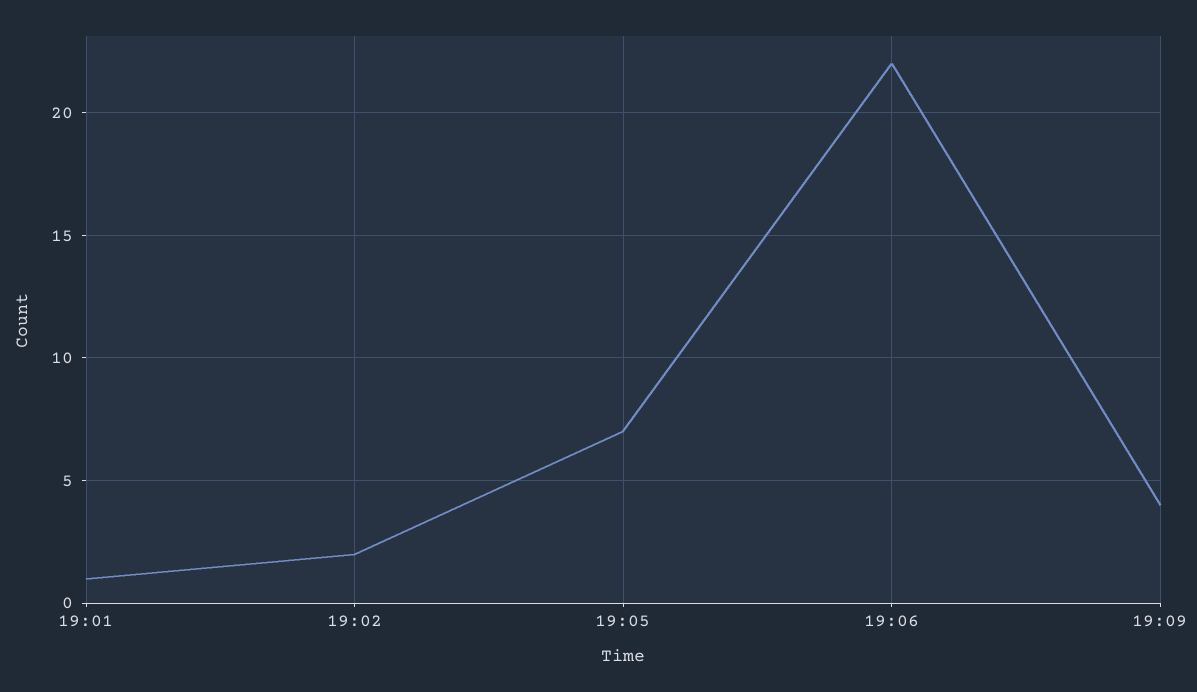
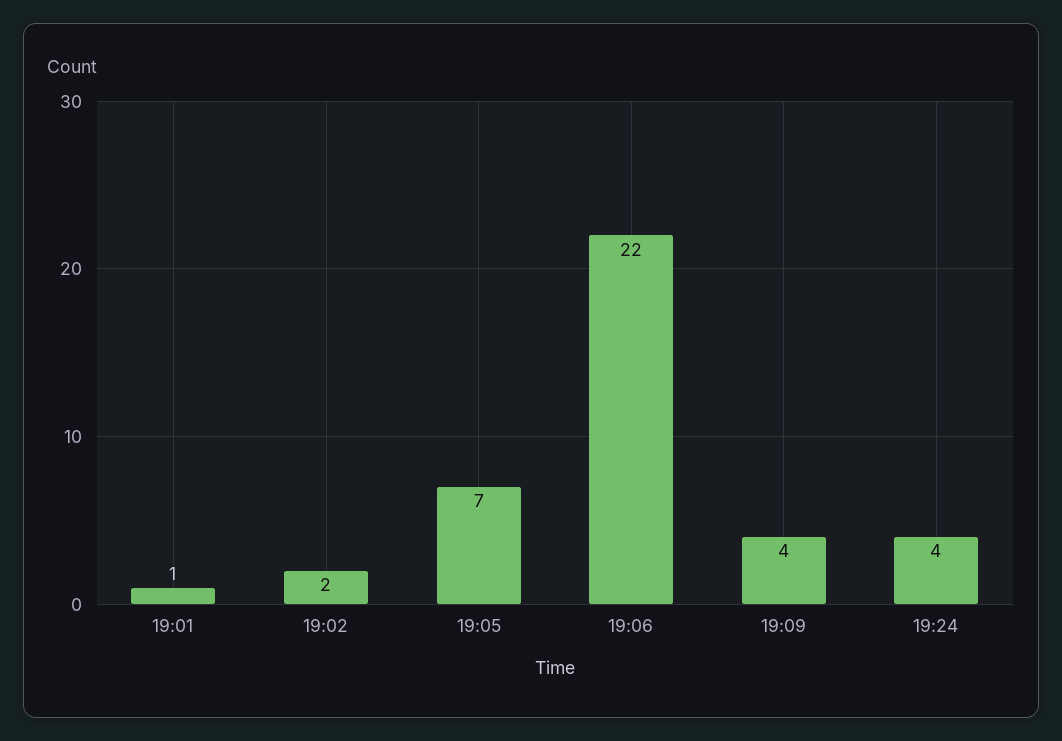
19:24: none -> 4

